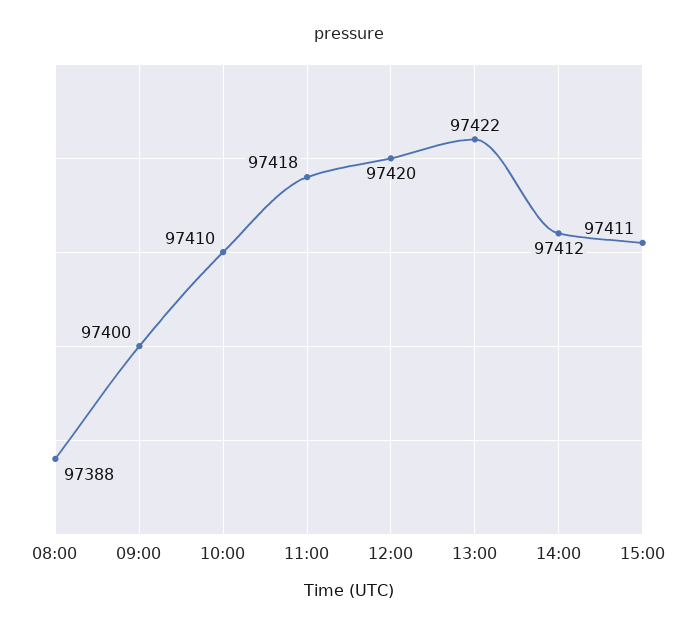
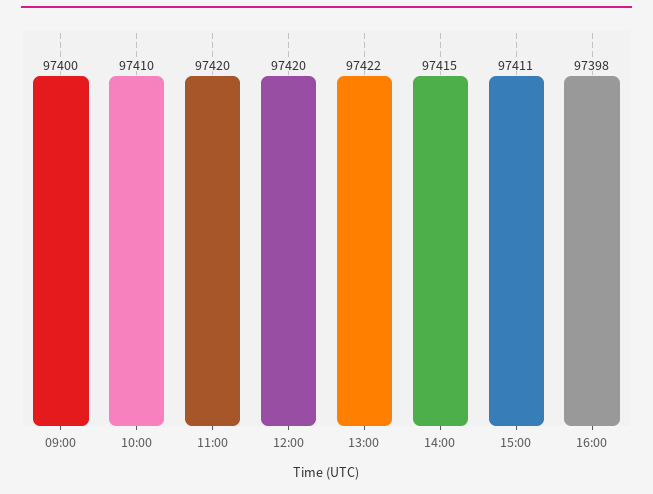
08:00: 97388 -> none
11:00: 97418 -> 97420
14:00: 97412 -> 97415
16:00: none -> 97398

